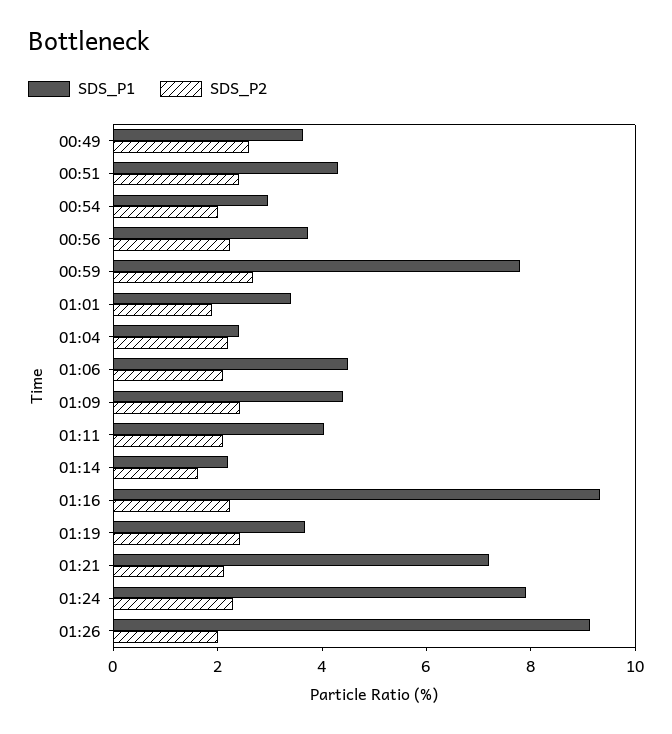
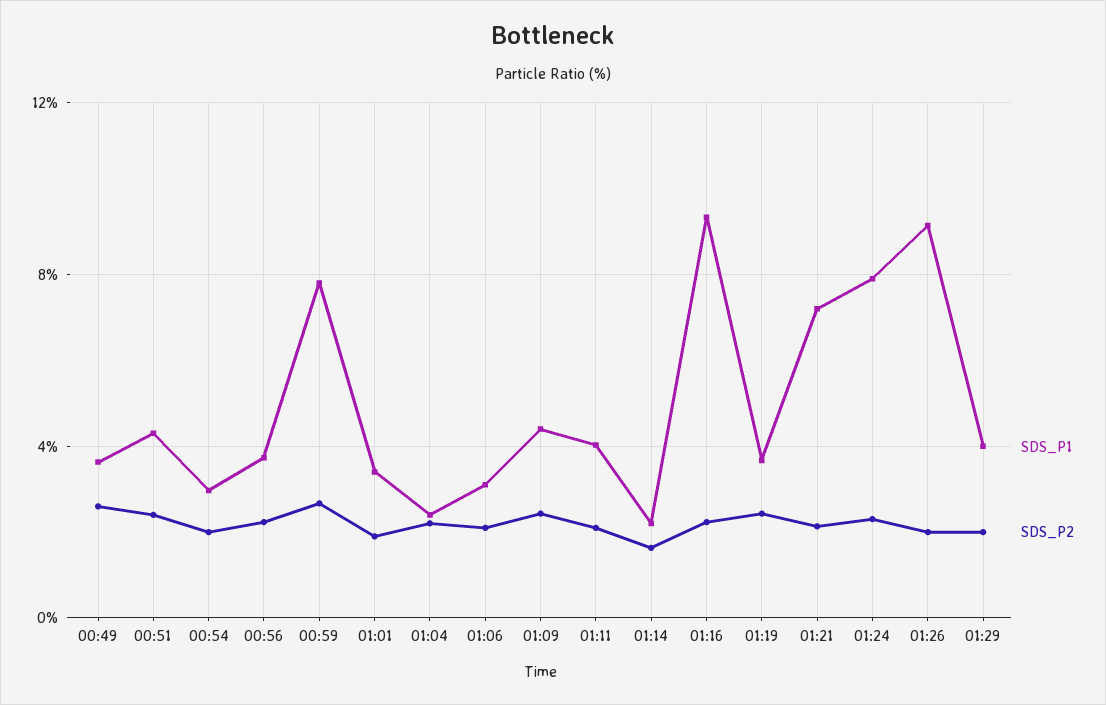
SDS_P1, 01:06: 4.5 -> 3
SDS_P1, 01:29: none -> 4
SDS_P2, 01:29: none -> 2

